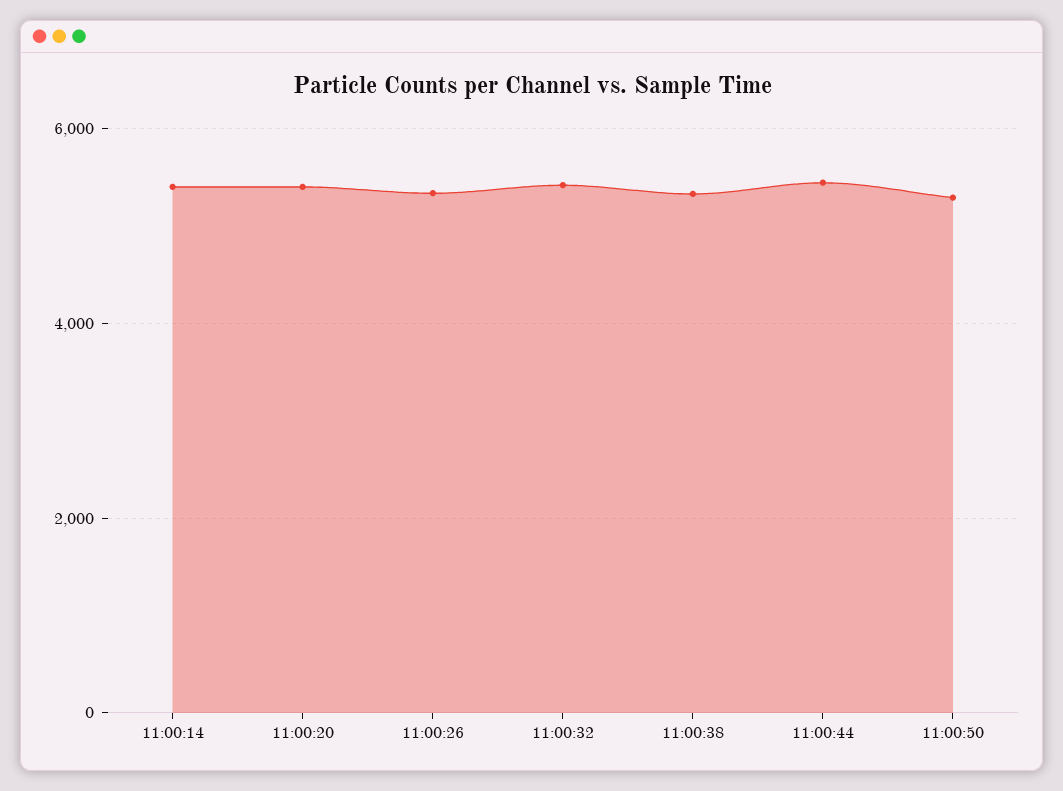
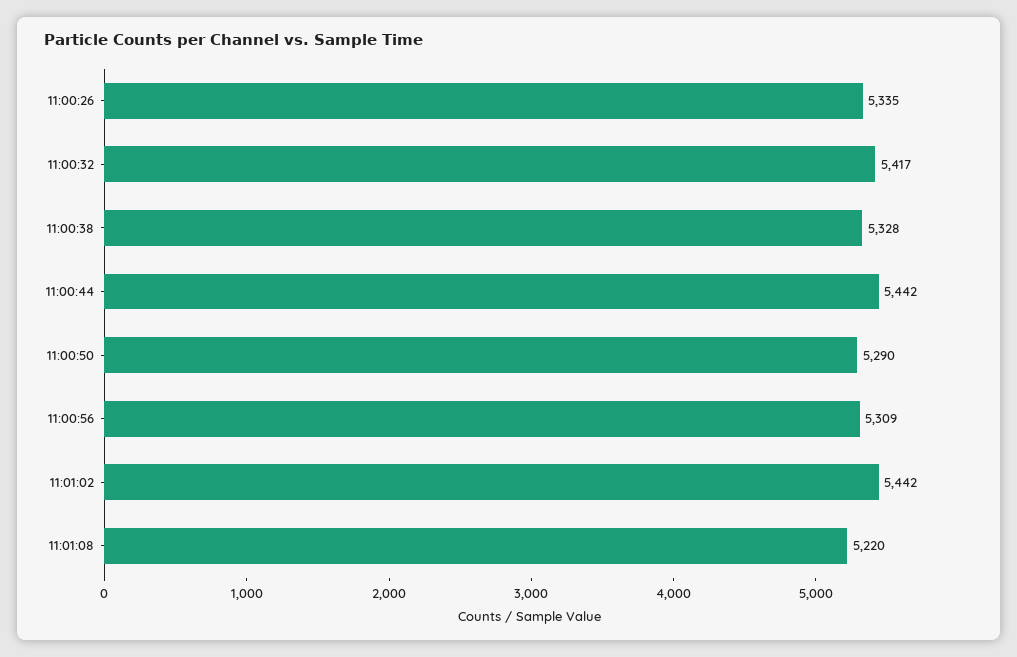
11:00:14: 5400 -> none
11:00:20: 5400 -> none
11:00:56: none -> 5309
11:01:02: none -> 5442
11:01:08: none -> 5220

